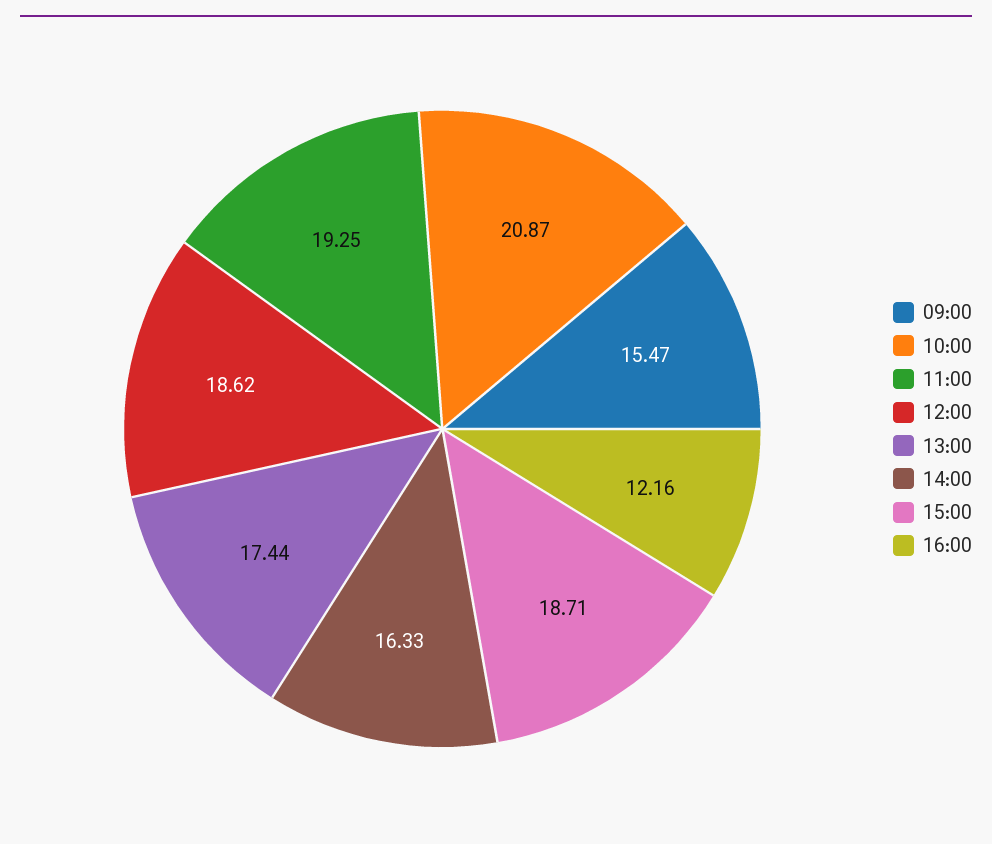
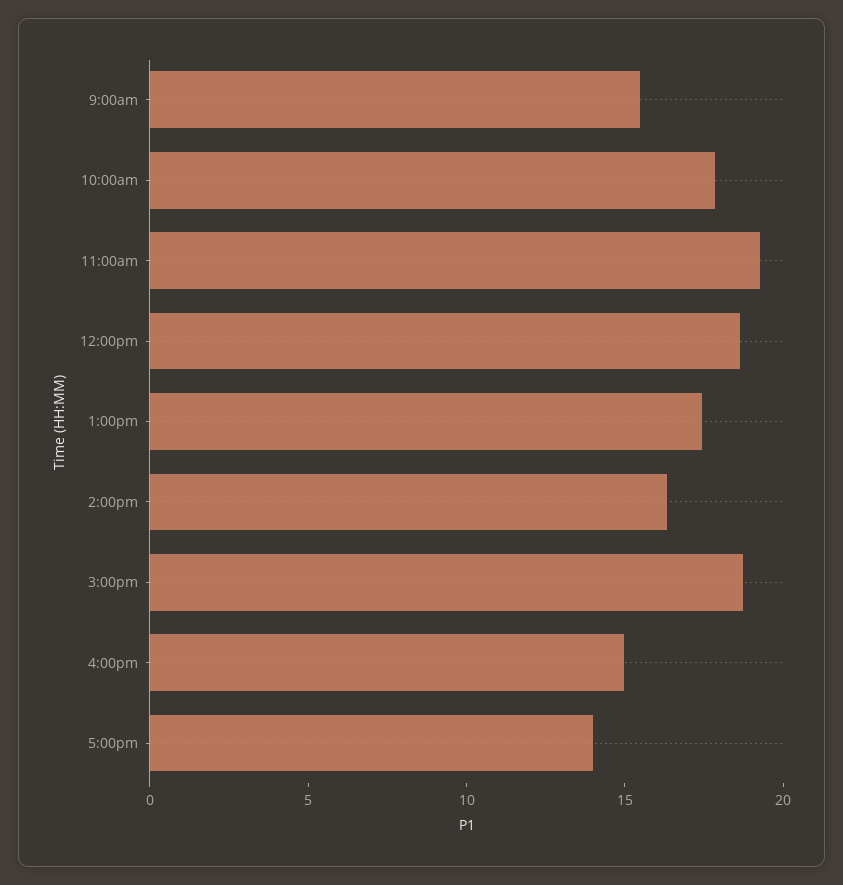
10:00: 20.87 -> 18
16:00: 12.16 -> 15
5:00pm: none -> 14

